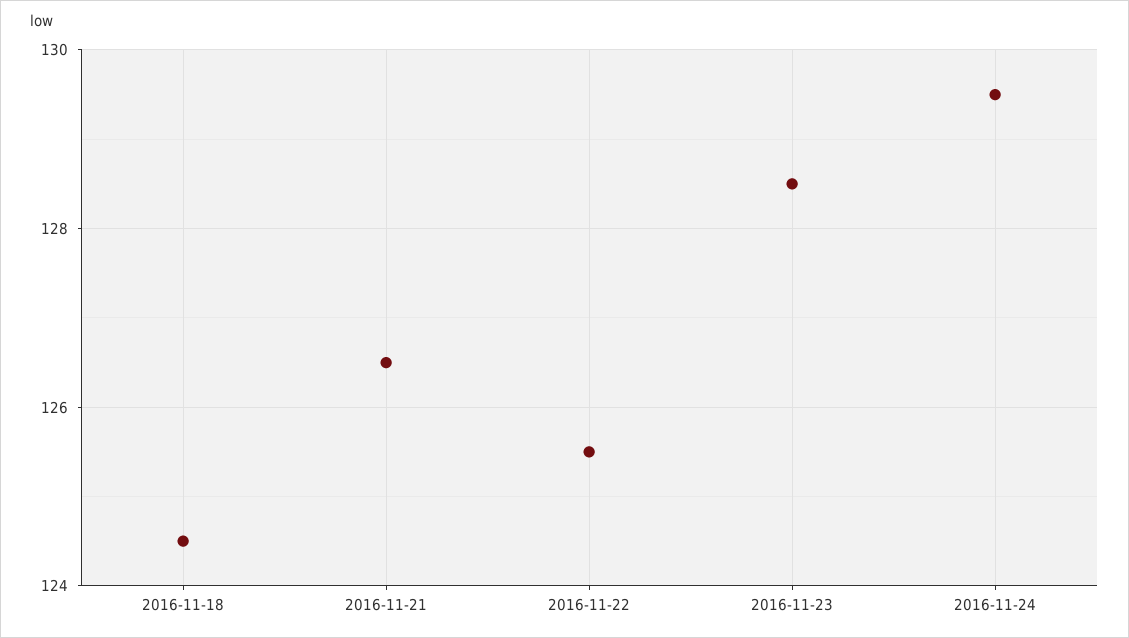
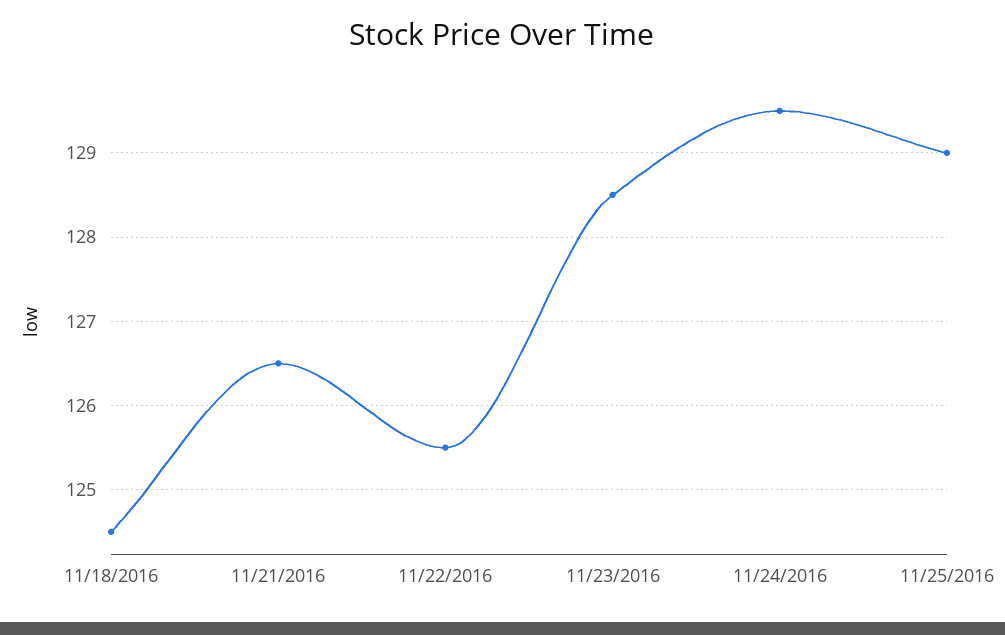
11/25/2016: none -> 129

